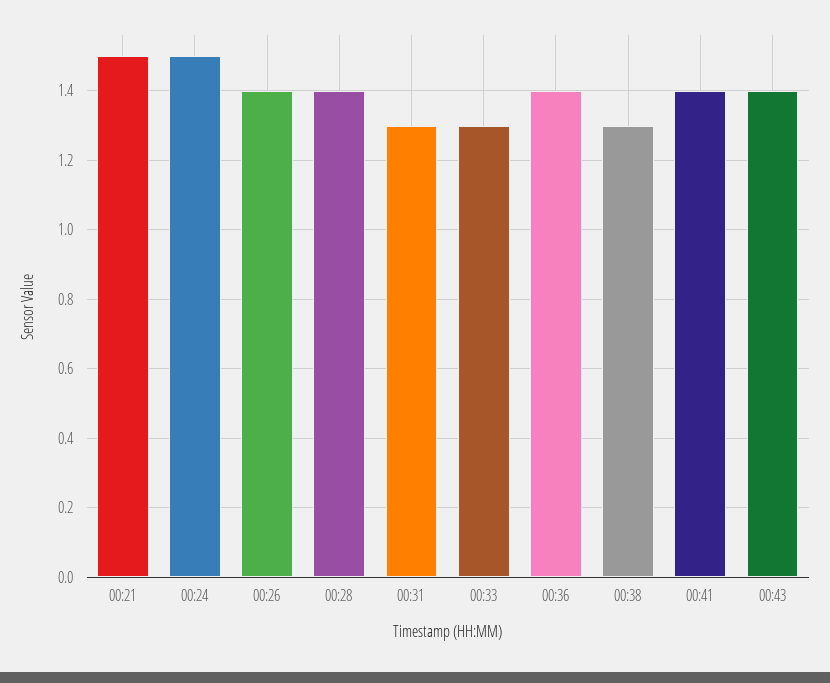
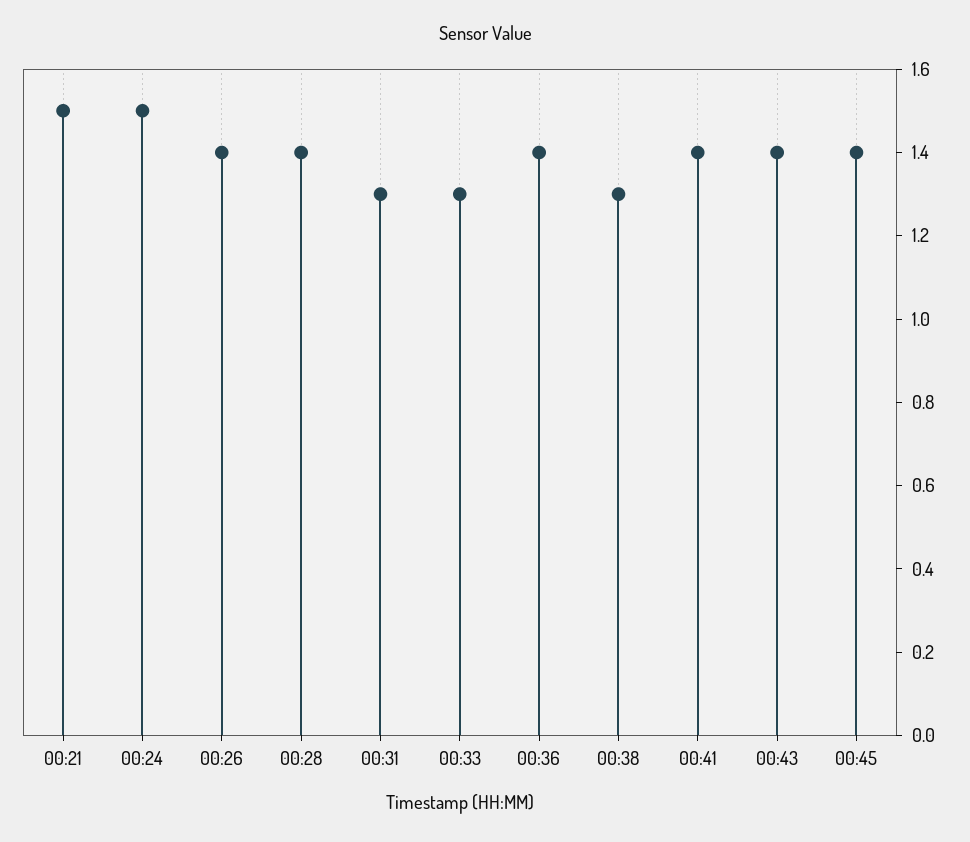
00:45: none -> 1.4

